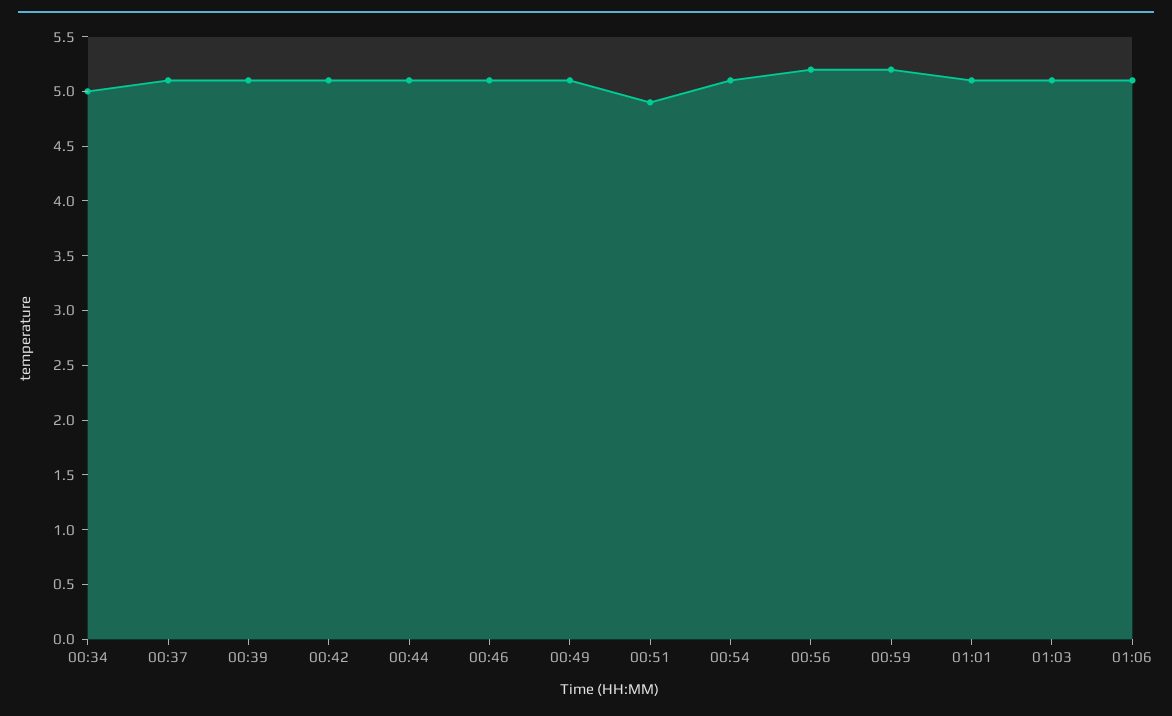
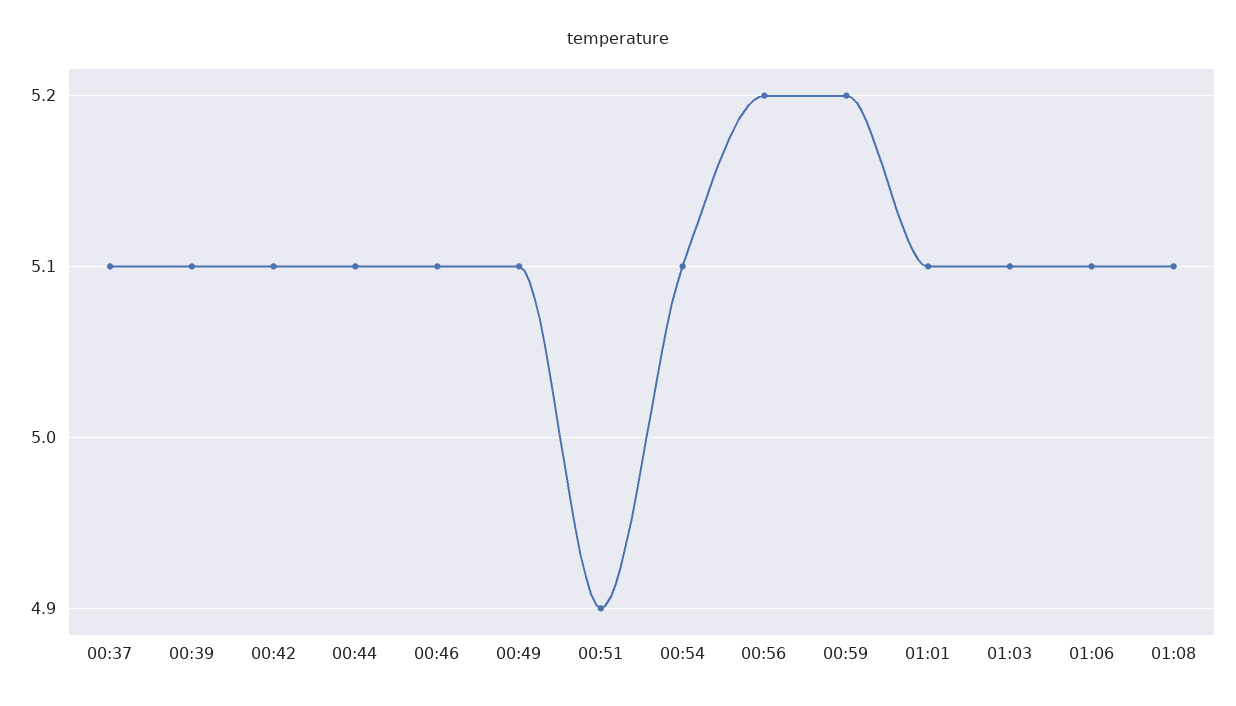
00:34: 5 -> none
01:08: none -> 5.1

